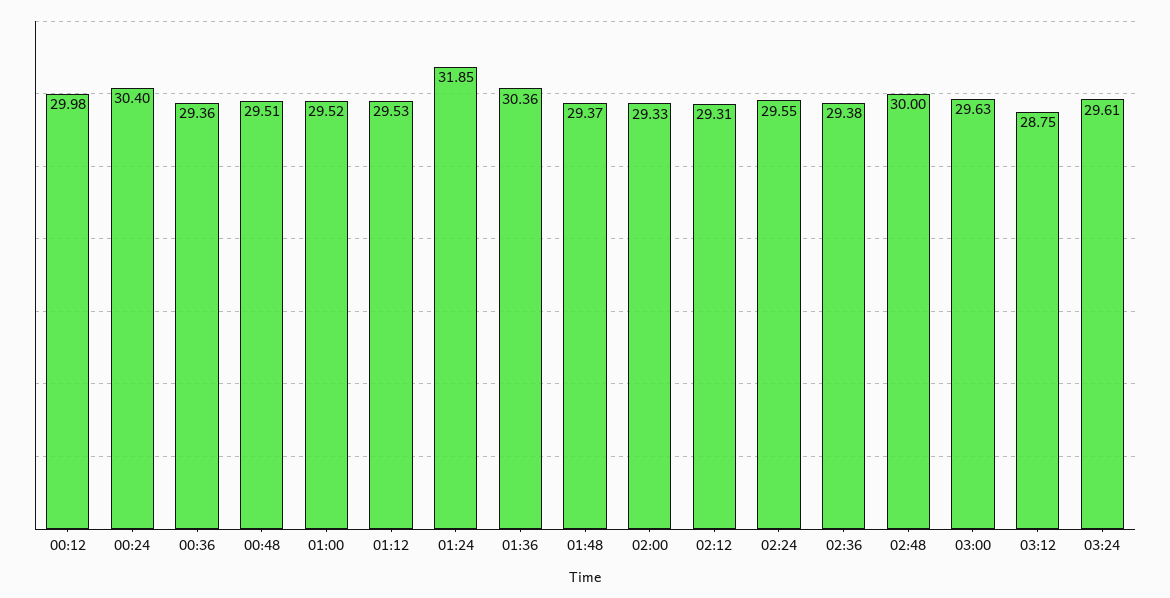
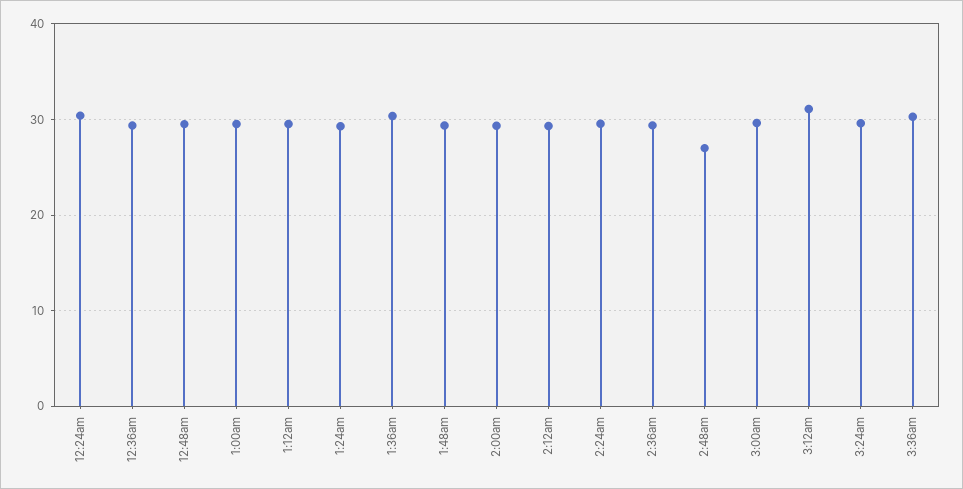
00:12: 29.98 -> none
01:24: 31.85 -> 29
02:48: 30 -> 27
03:12: 28.75 -> 31
3:36am: none -> 30

